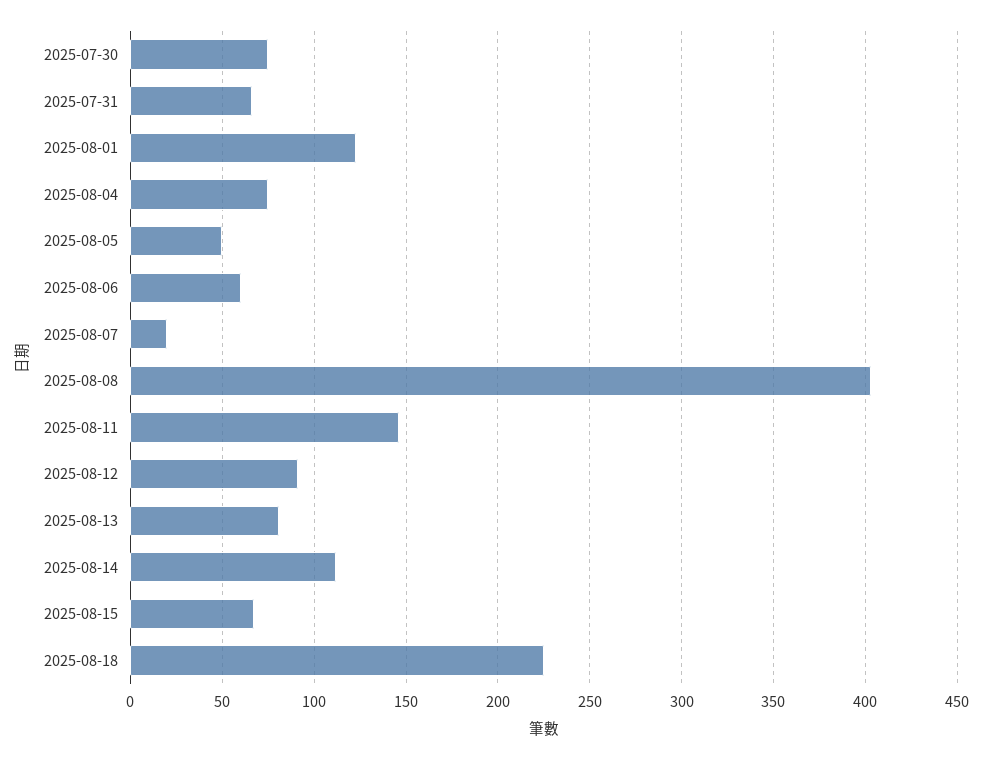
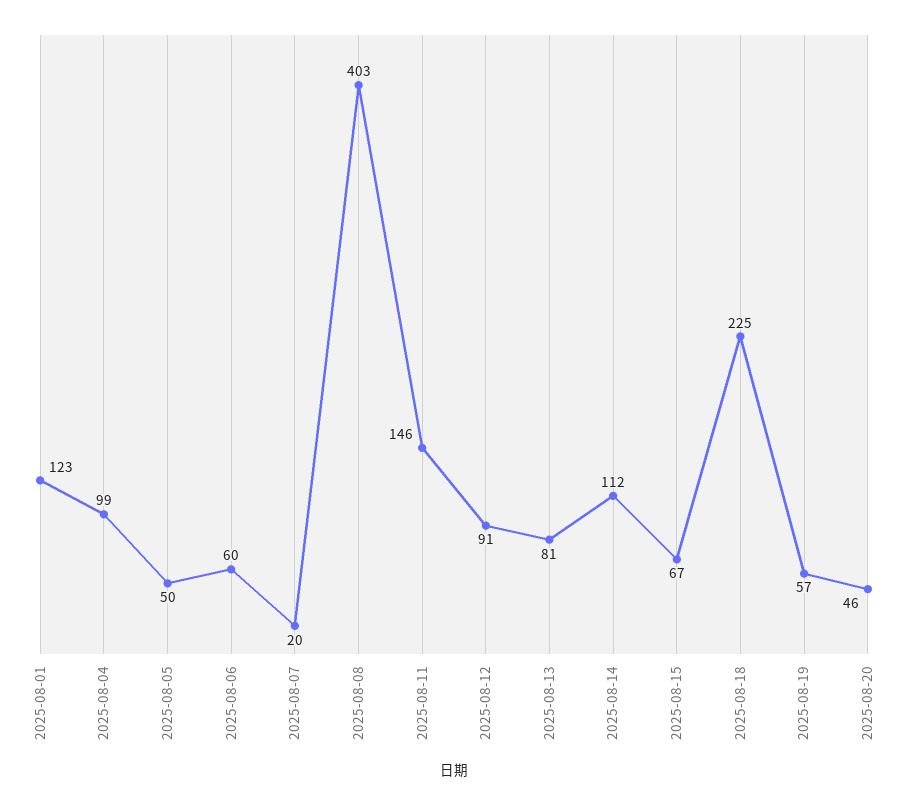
2025-07-30: 75 -> none
2025-07-31: 65 -> none
2025-08-04: 75 -> 99
2025-08-19: none -> 57
2025-08-20: none -> 46

